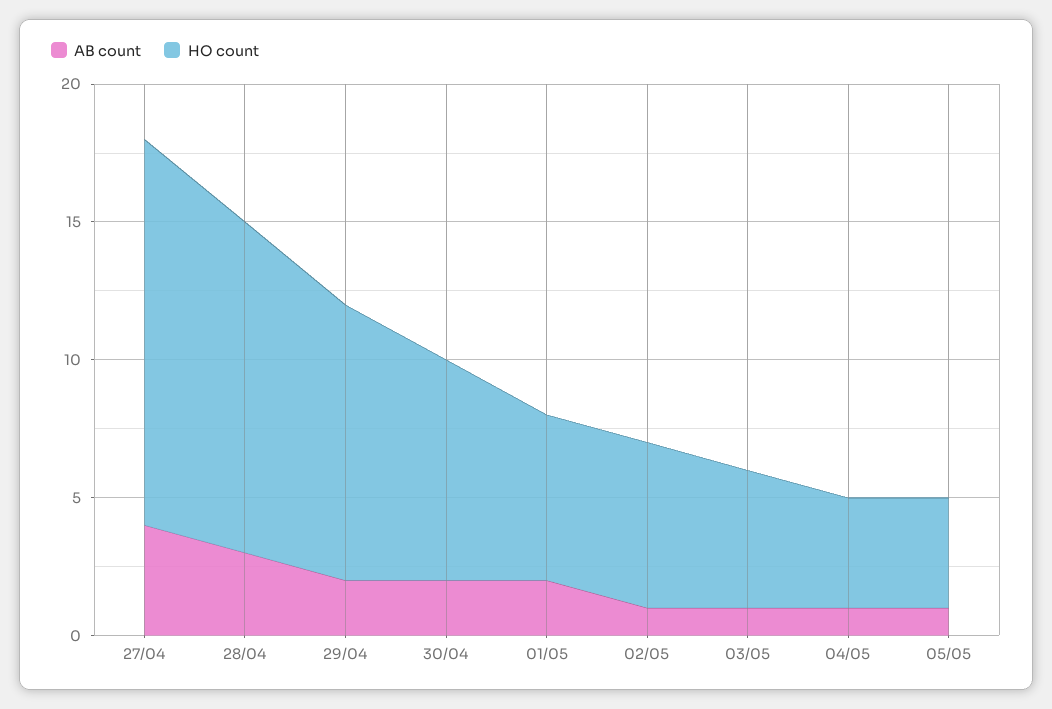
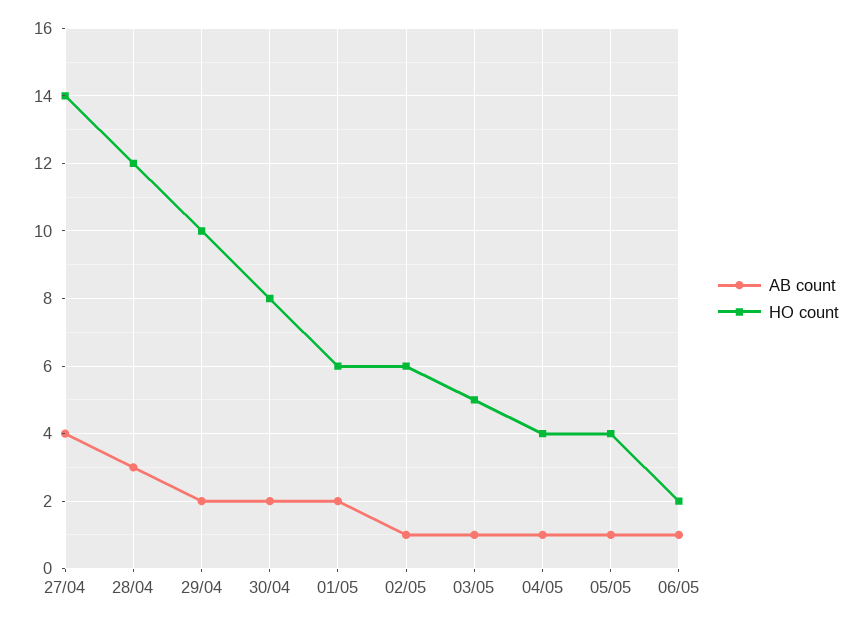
AB count, 06/05: none -> 1
HO count, 06/05: none -> 2

